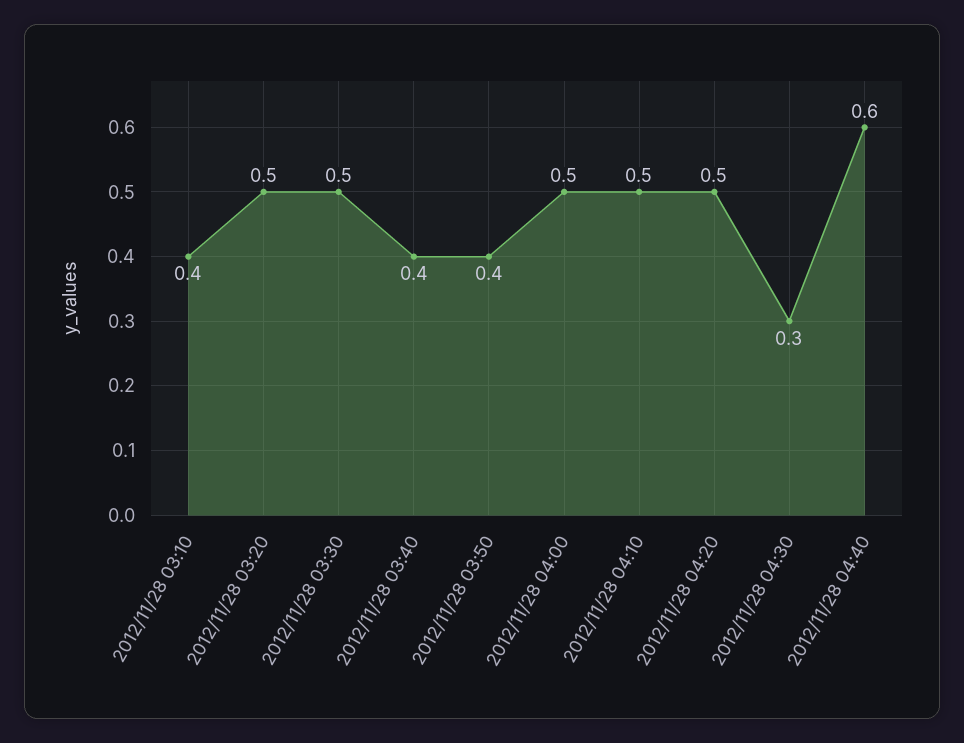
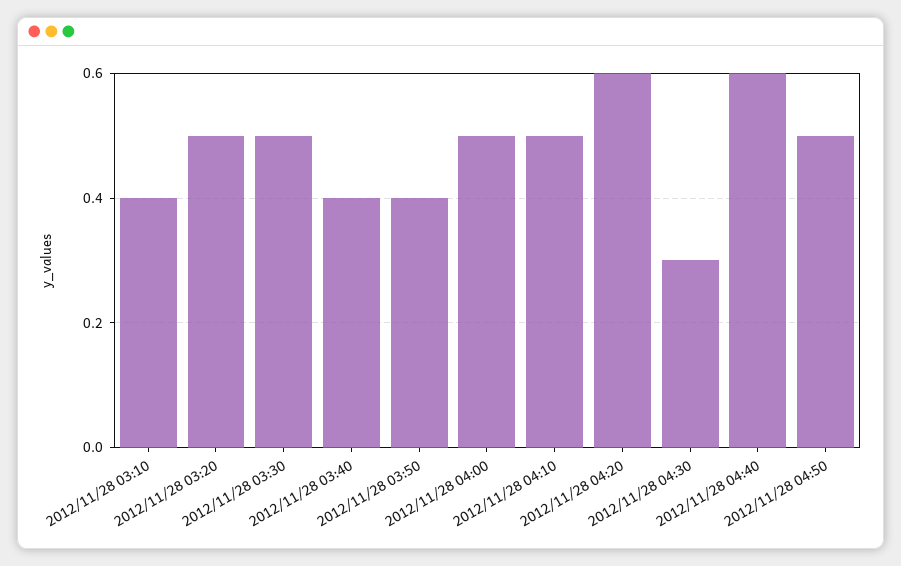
2012/11/28 04:20: 0.5 -> 0.6
2012/11/28 04:50: none -> 0.5

